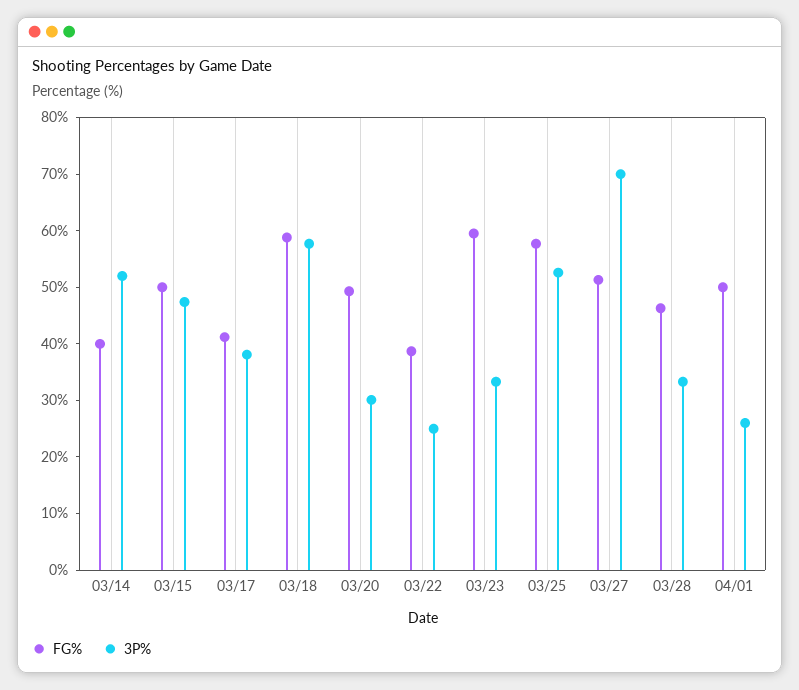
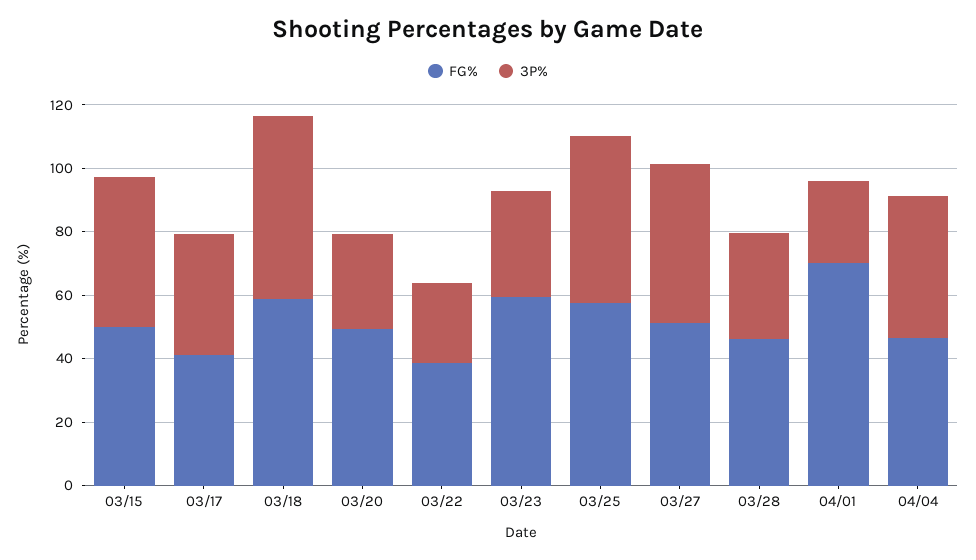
FG%, 03/14: 40 -> none
3P%, 03/14: 52 -> none
3P%, 03/27: 70 -> 50
FG%, 04/01: 50 -> 70
FG%, 04/04: none -> 45
3P%, 04/04: none -> 45

